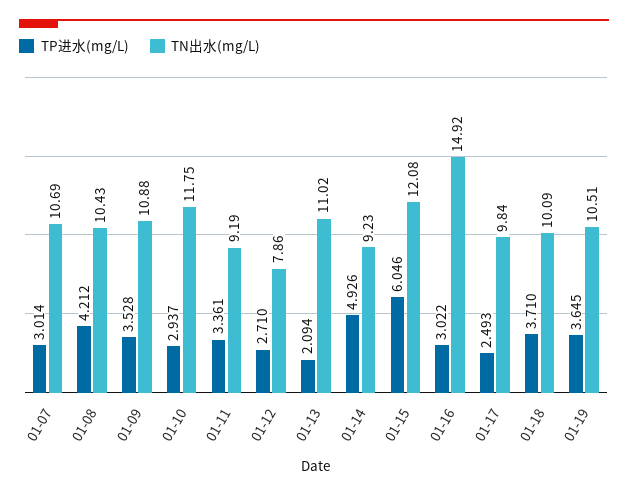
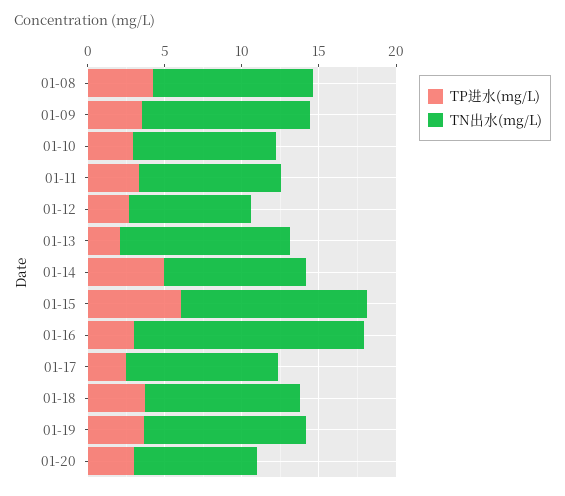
TP进水(mg/L), 01-07: 3.014 -> none
TN出水(mg/L), 01-07: 10.69 -> none
TN出水(mg/L), 01-10: 11.75 -> 9
TP进水(mg/L), 01-20: none -> 3
TN出水(mg/L), 01-20: none -> 8

